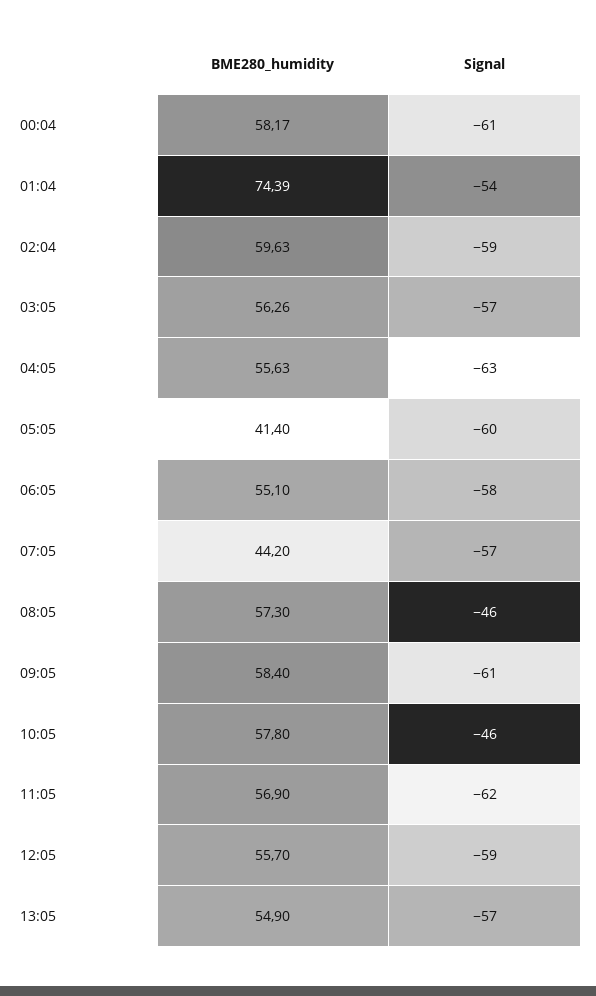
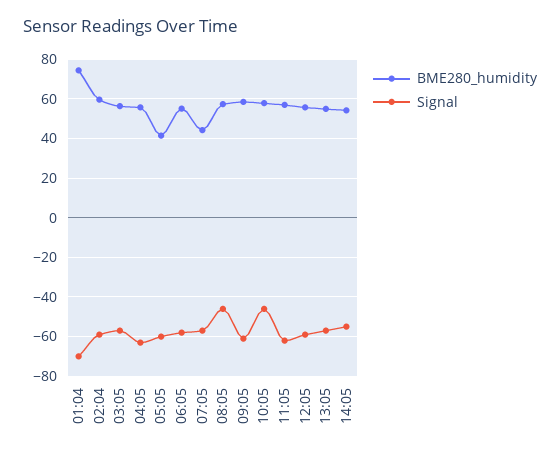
BME280_humidity, 00:04: 58.17 -> none
Signal, 00:04: -61 -> none
Signal, 01:04: -54 -> -70
BME280_humidity, 14:05: none -> 55
Signal, 14:05: none -> -55

